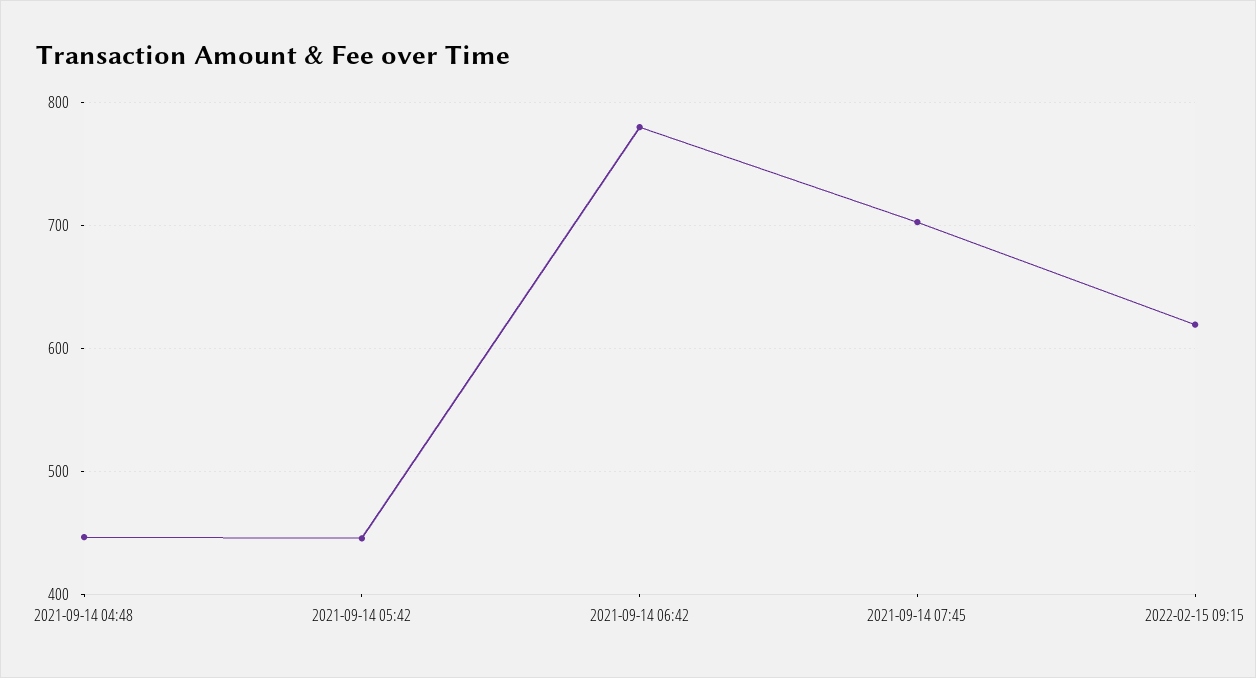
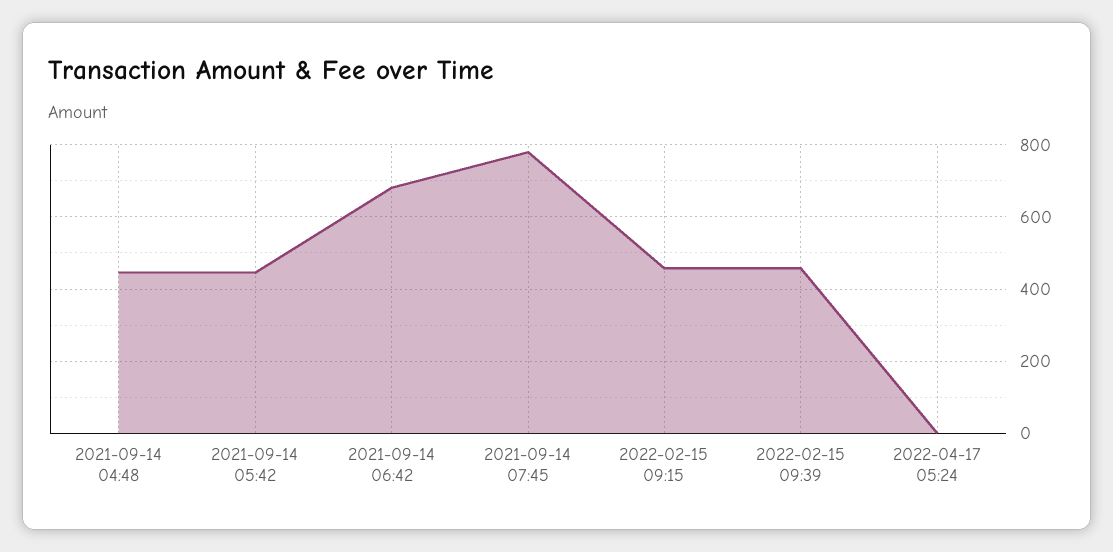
2021-09-14 06:42: 780 -> 680
2021-09-14 07:45: 700 -> 780
2022-02-15 09:15: 620 -> 460
2022-02-15 09:39: none -> 460
2022-04-17 05:24: none -> 0

